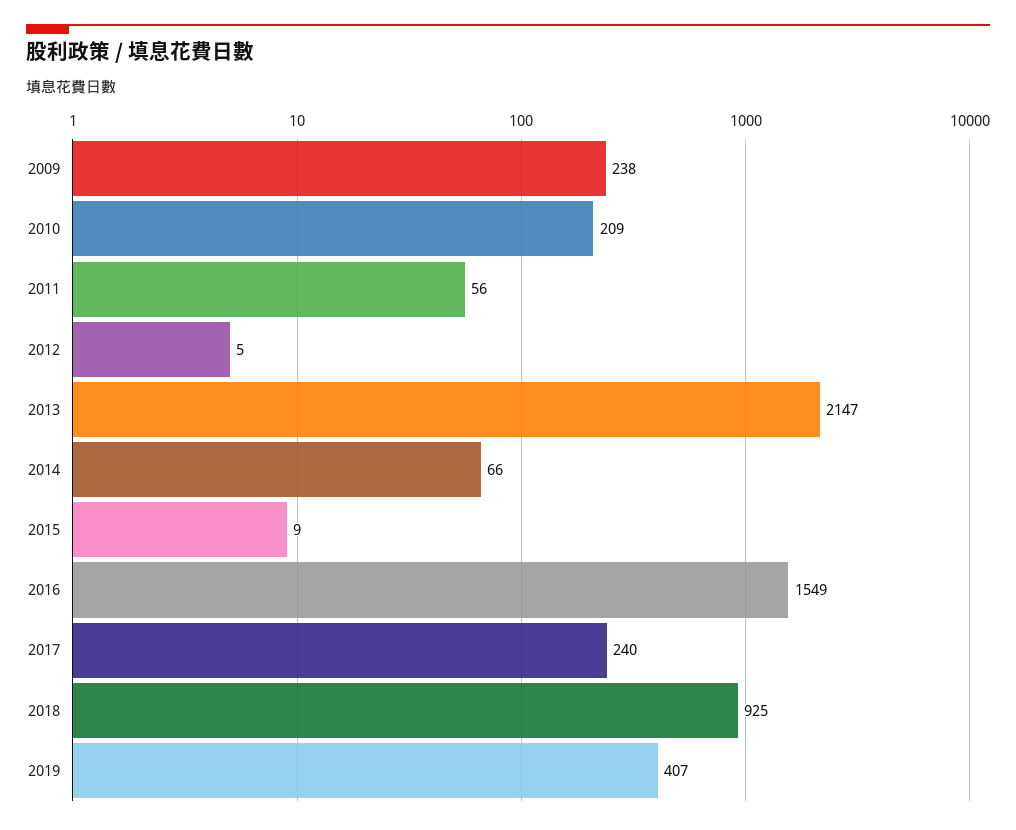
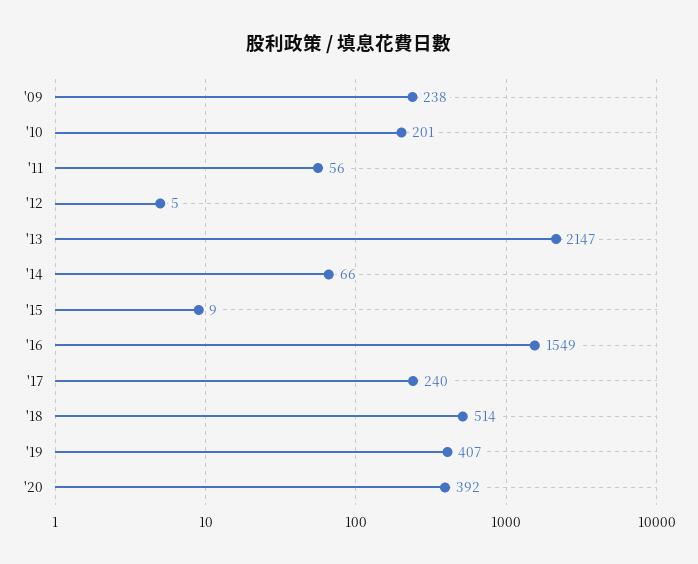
2010: 209 -> 201
2018: 925 -> 514
'20: none -> 392

